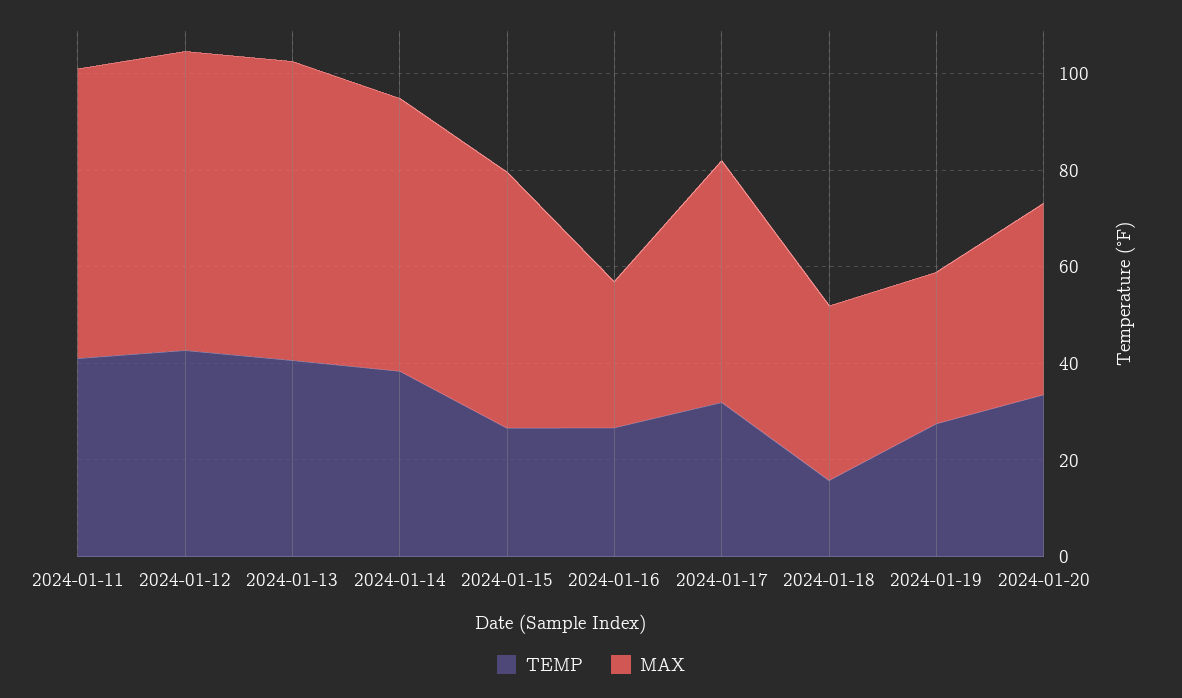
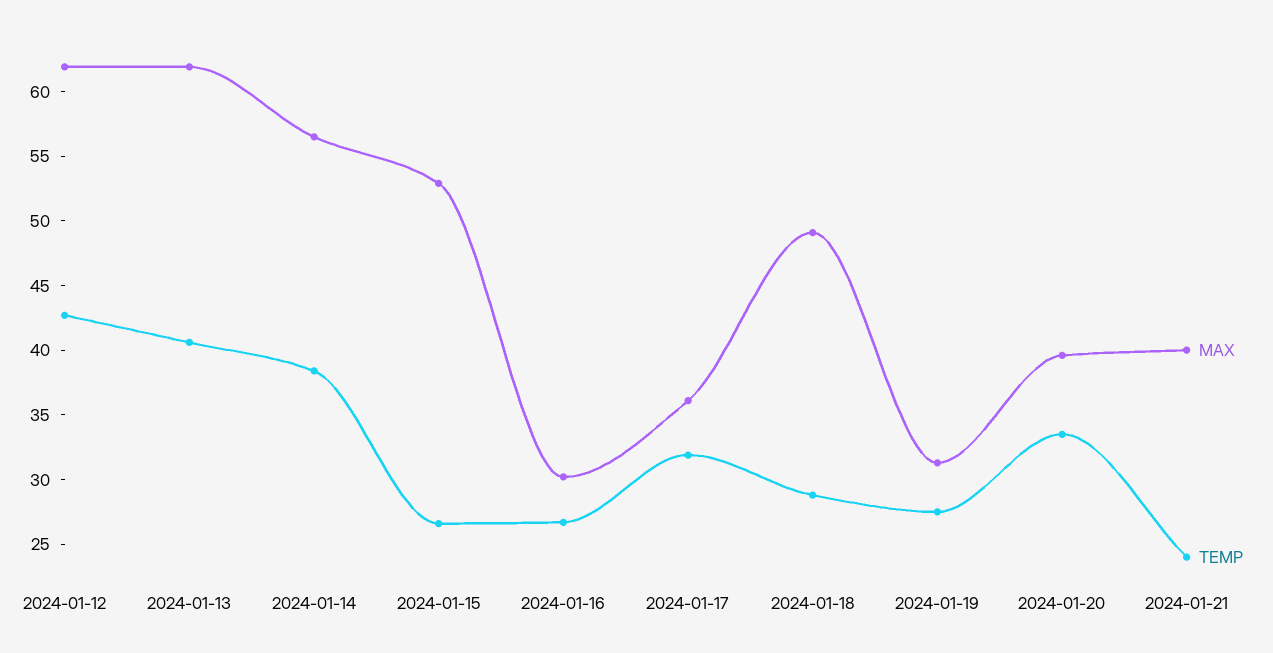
TEMP, 2024-01-11: 40 -> none
MAX, 2024-01-11: 60 -> none
MAX, 2024-01-17: 50 -> 36
TEMP, 2024-01-18: 15 -> 29
MAX, 2024-01-18: 35 -> 49
MAX, 2024-01-21: none -> 40
TEMP, 2024-01-21: none -> 24

